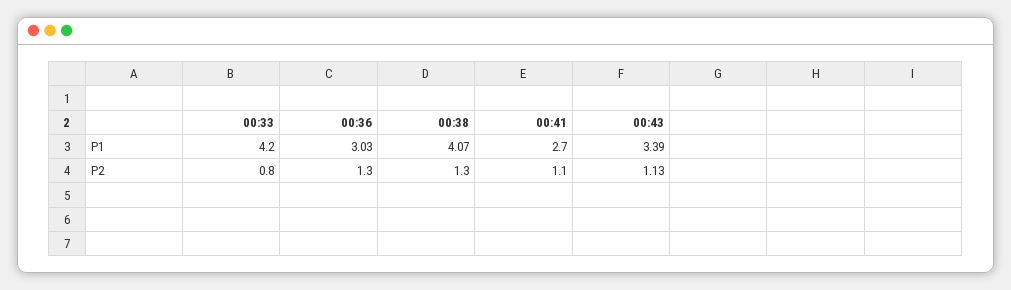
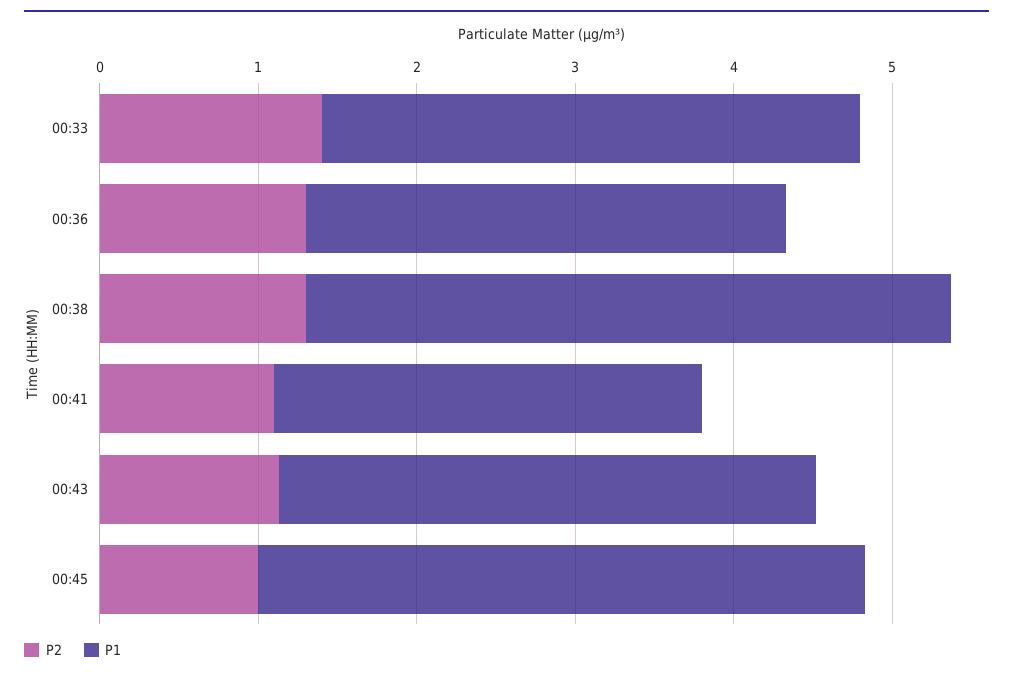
P1, 00:33: 4.2 -> 3.4
P2, 00:33: 0.8 -> 1.4
P2, 00:45: none -> 1
P1, 00:45: none -> 3.8

